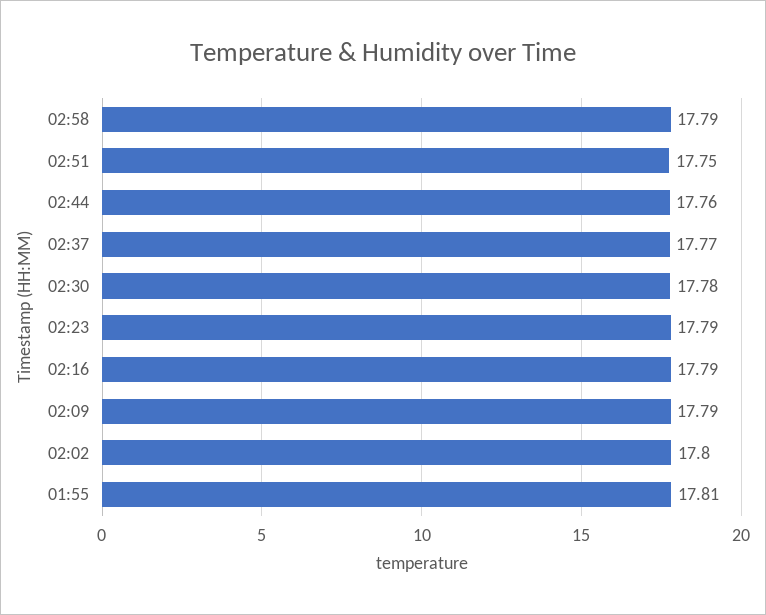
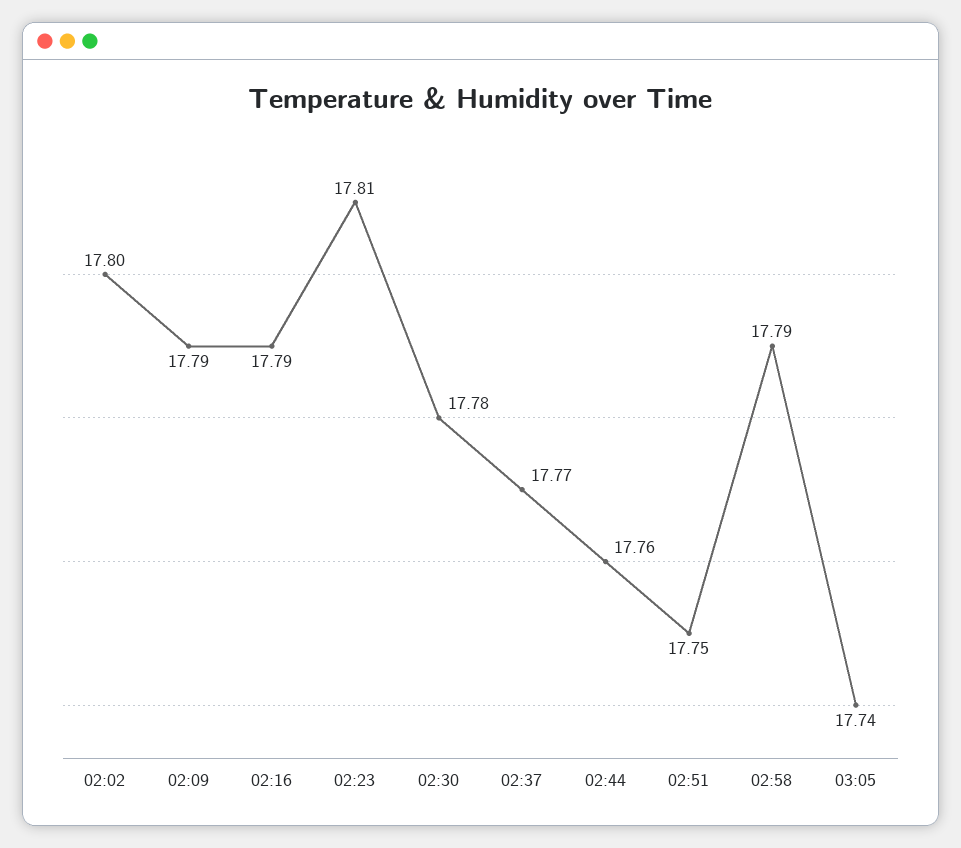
02:23: 17.79 -> 17.81
01:55: 17.81 -> none
03:05: none -> 17.74

